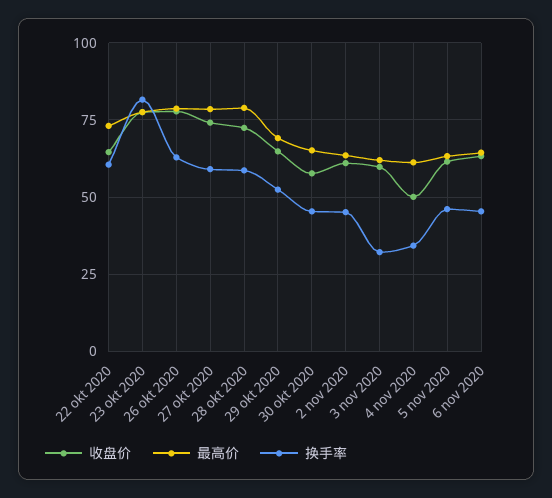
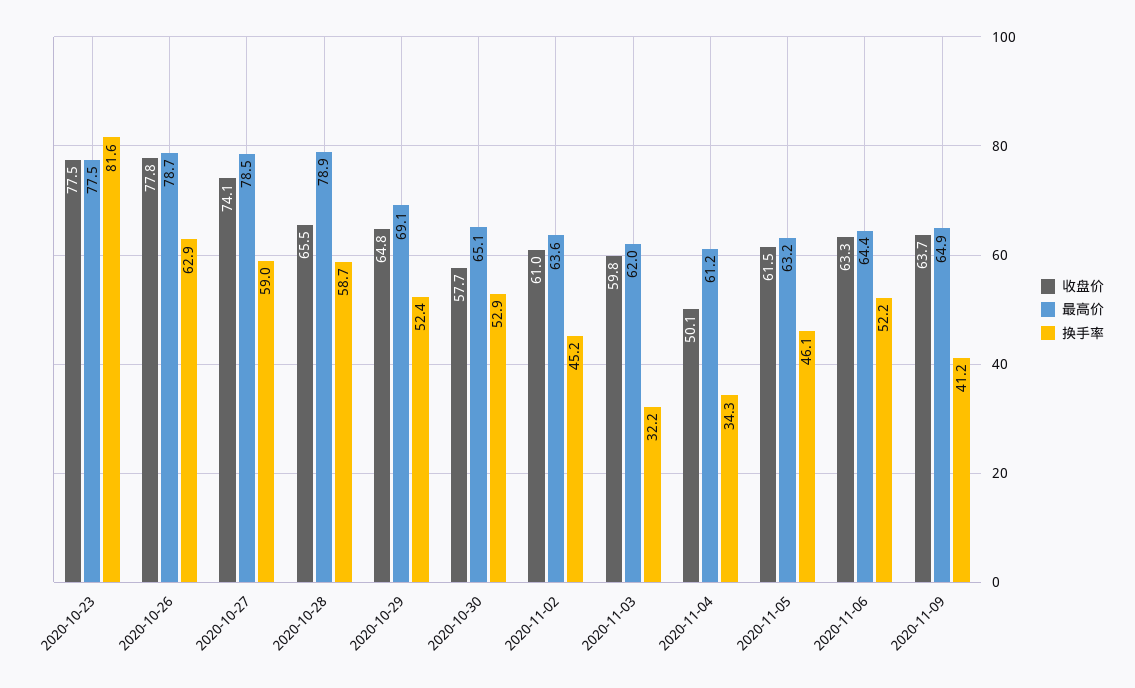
收盘价, 22 okt 2020: 65 -> none
最高价, 22 okt 2020: 72.5 -> none
换手率, 22 okt 2020: 60 -> none
收盘价, 28 okt 2020: 72.5 -> 65.5
换手率, 30 okt 2020: 45 -> 52.9
换手率, 6 nov 2020: 45 -> 52.2
收盘价, 2020-11-09: none -> 63.7
最高价, 2020-11-09: none -> 64.9
换手率, 2020-11-09: none -> 41.2

